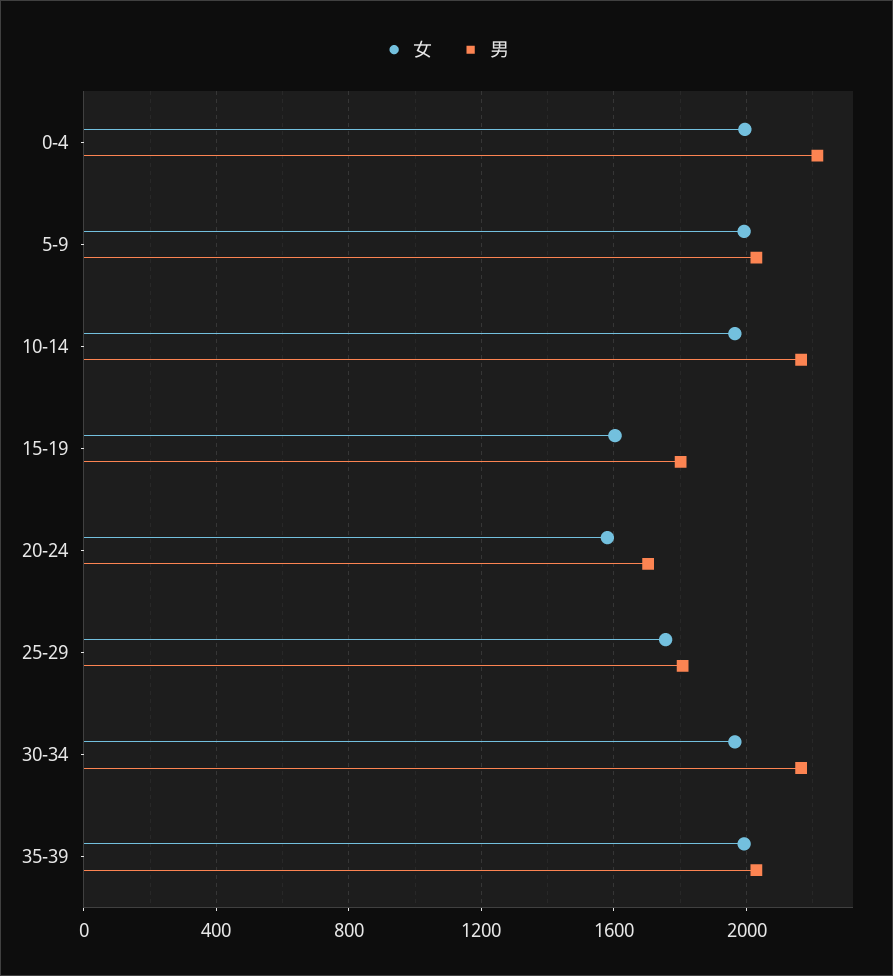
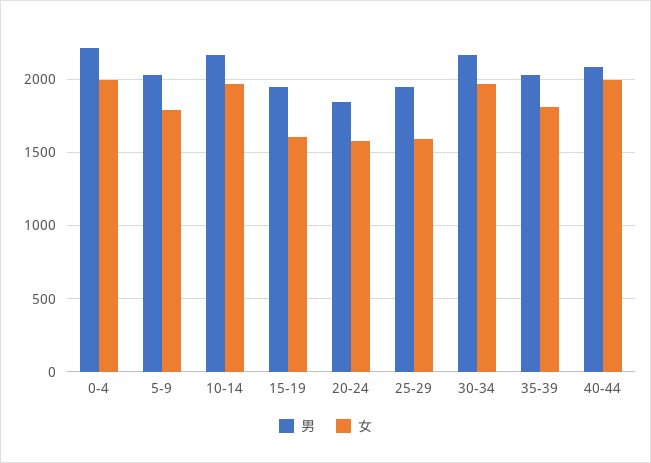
女, 5-9: 2000 -> 1800
男, 15-19: 1800 -> 1950
男, 20-24: 1700 -> 1850
女, 25-29: 1750 -> 1600
男, 25-29: 1800 -> 1950
女, 35-39: 2000 -> 1800
男, 40-44: none -> 2100
女, 40-44: none -> 2000

